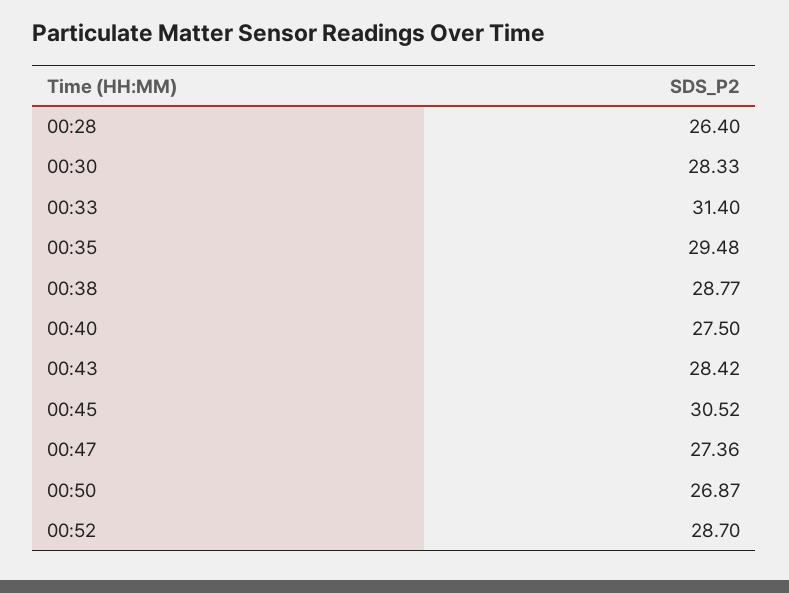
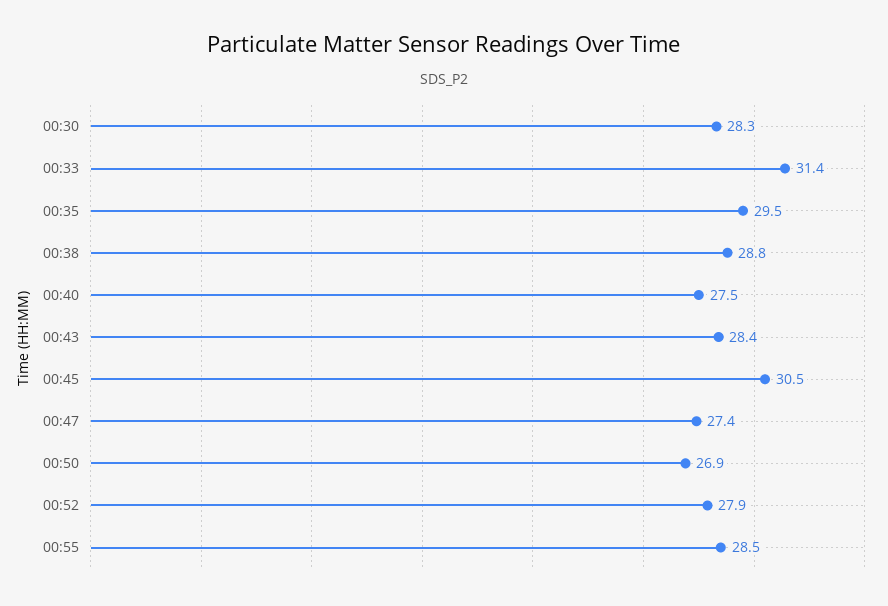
00:28: 26.4 -> none
00:52: 28.7 -> 27.9
00:55: none -> 28.5

